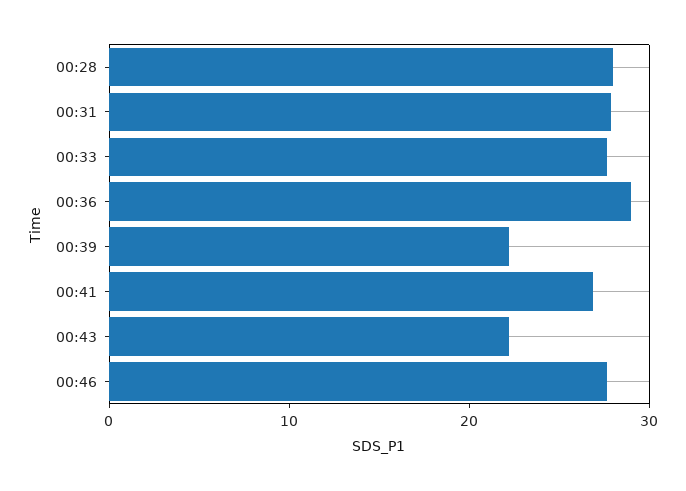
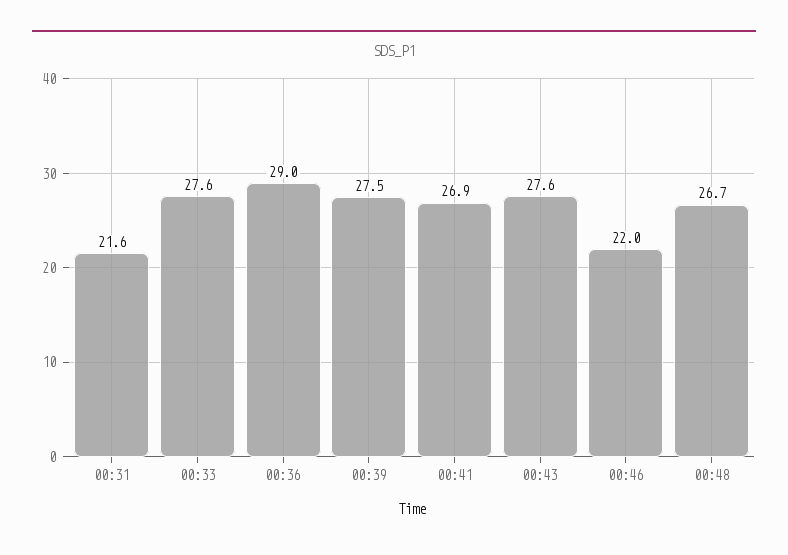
00:28: 28 -> none
00:31: 28 -> 21.6
00:39: 22 -> 27.5
00:43: 22 -> 27.6
00:46: 28 -> 22
00:48: none -> 26.7

